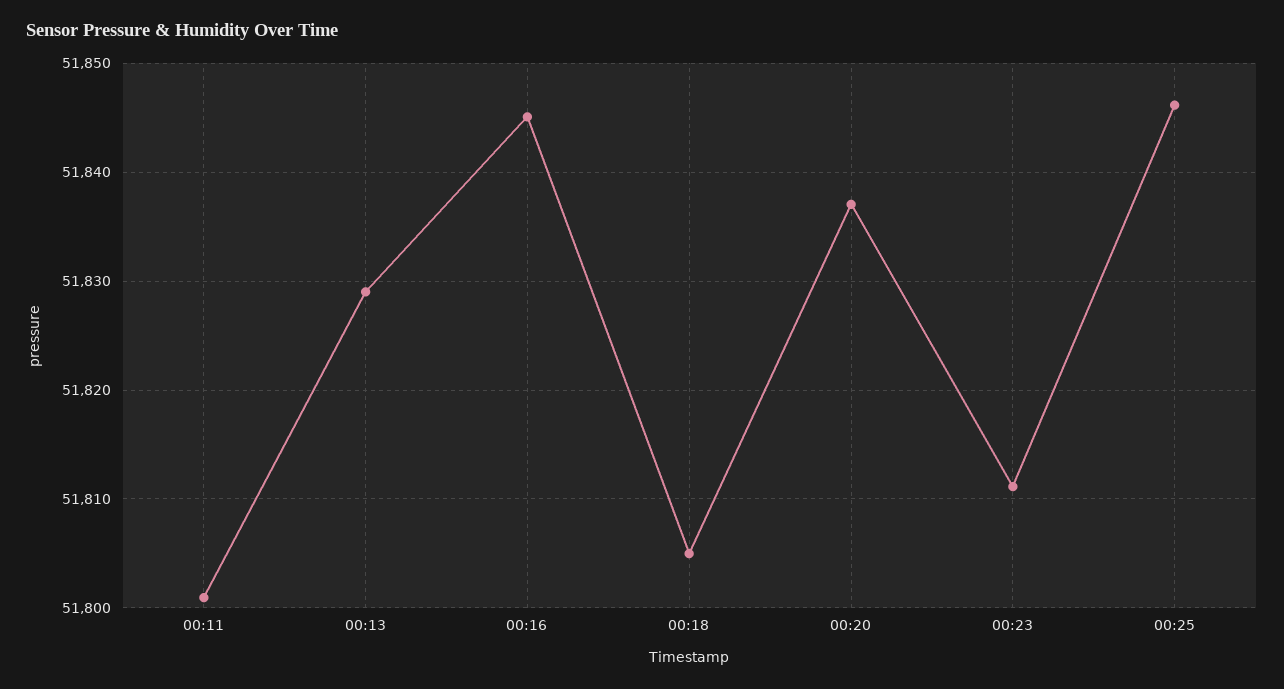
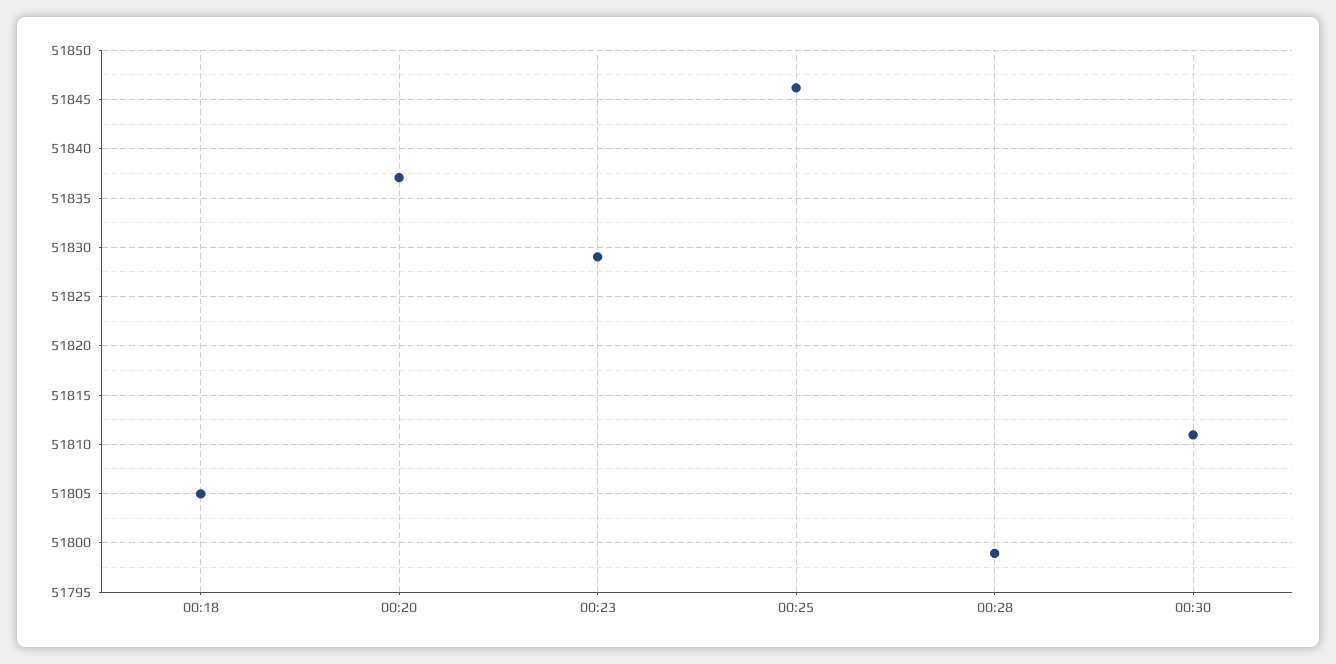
00:11: 51801 -> none
00:13: 51829 -> none
00:16: 51845 -> none
00:23: 51811 -> 51829
00:28: none -> 51799
00:30: none -> 51811

